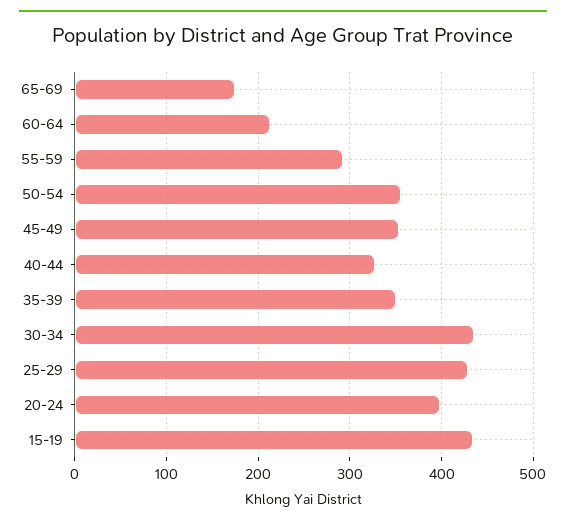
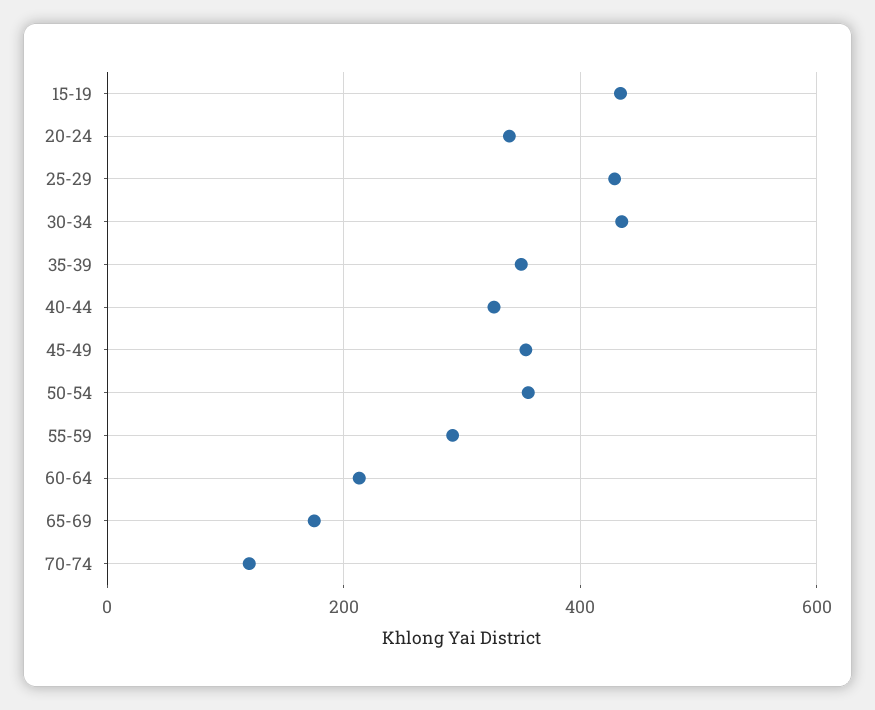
20-24: 400 -> 340
70-74: none -> 120

